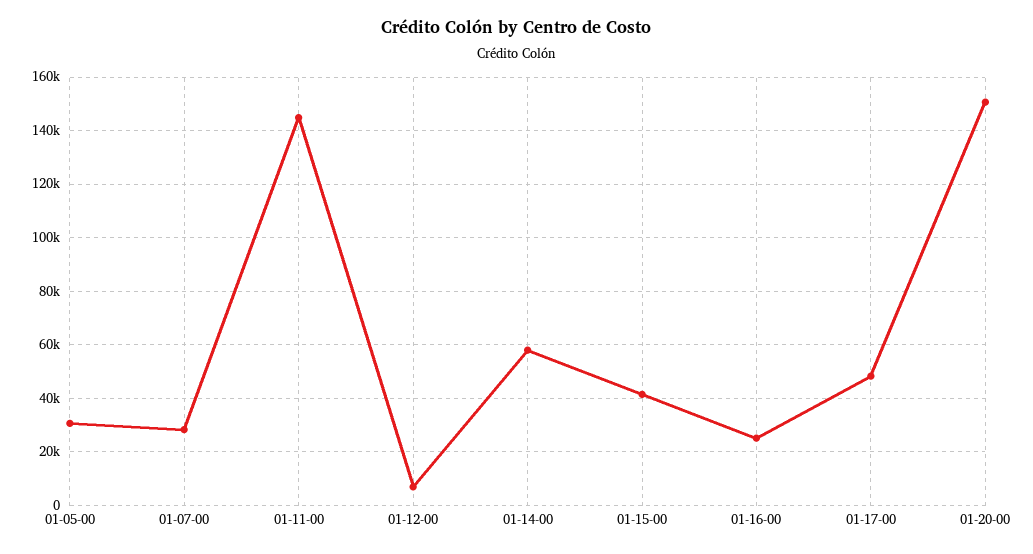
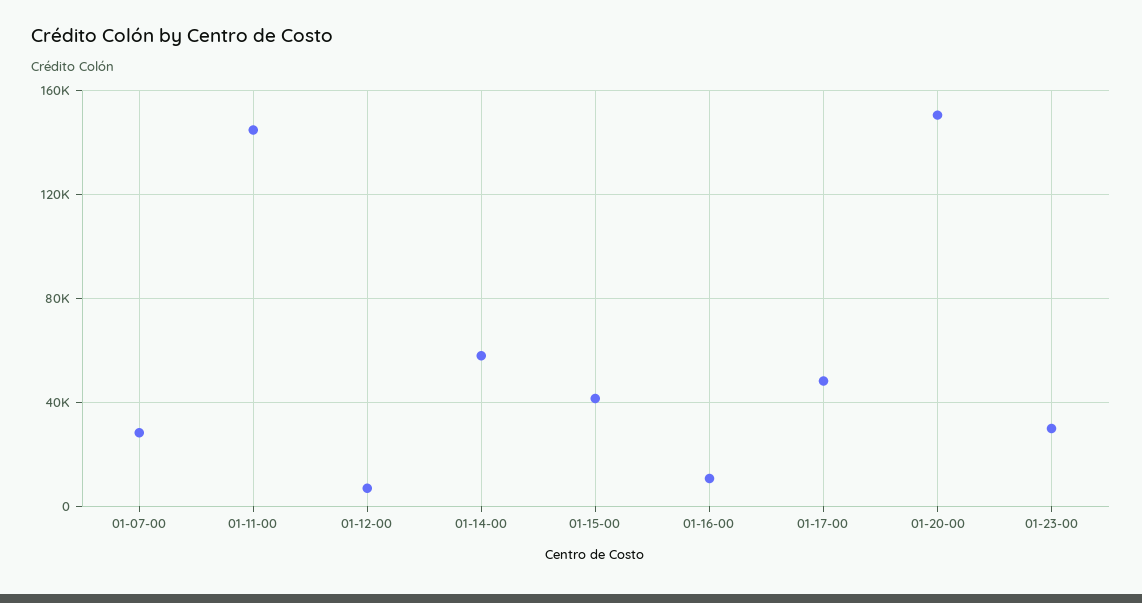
01-05-00: 30000 -> none
01-16-00: 25000 -> 10000
01-23-00: none -> 30000

